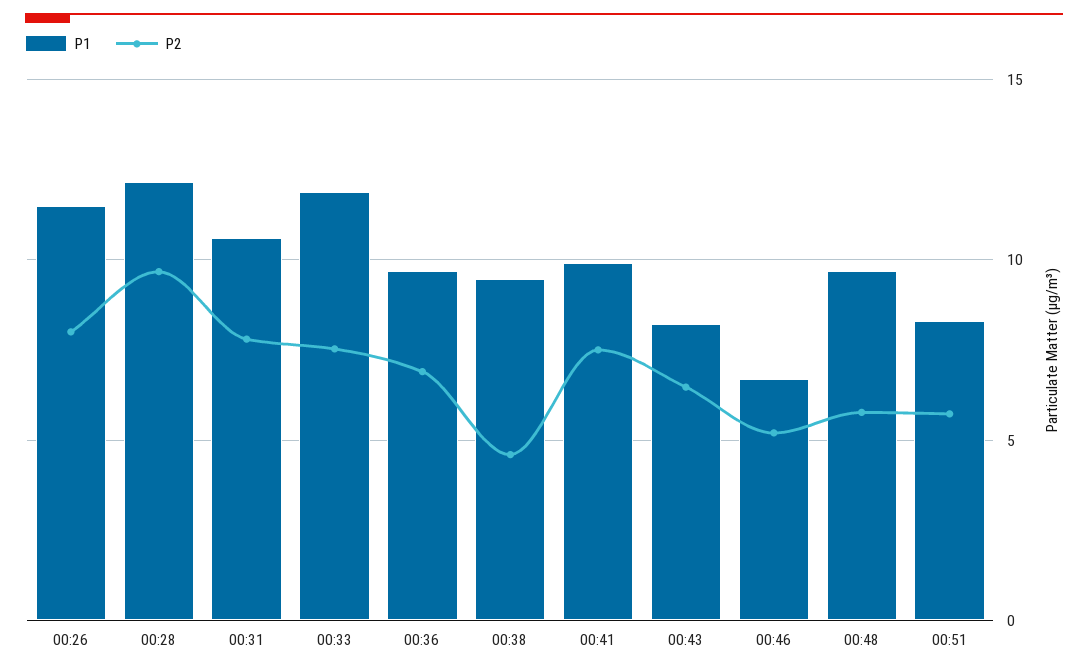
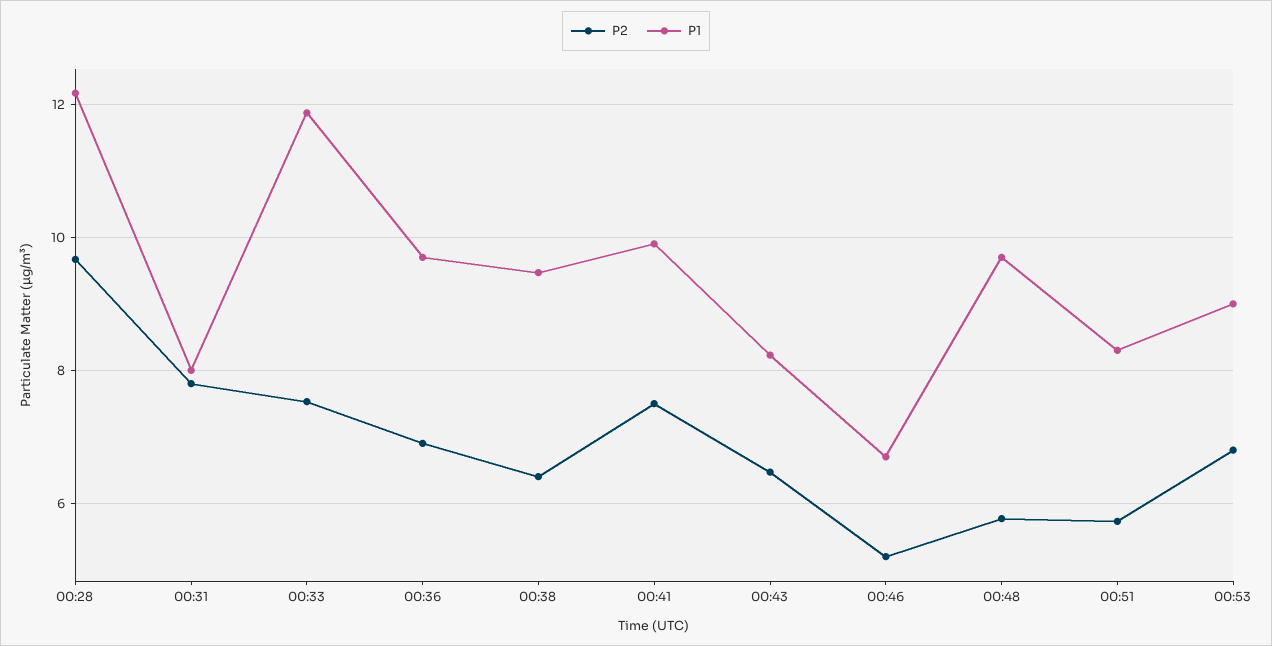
P1, 00:26: 11.5 -> none
P2, 00:26: 8 -> none
P1, 00:31: 10.5 -> 8
P2, 00:38: 4.5 -> 6.4
P2, 00:53: none -> 6.8
P1, 00:53: none -> 9

